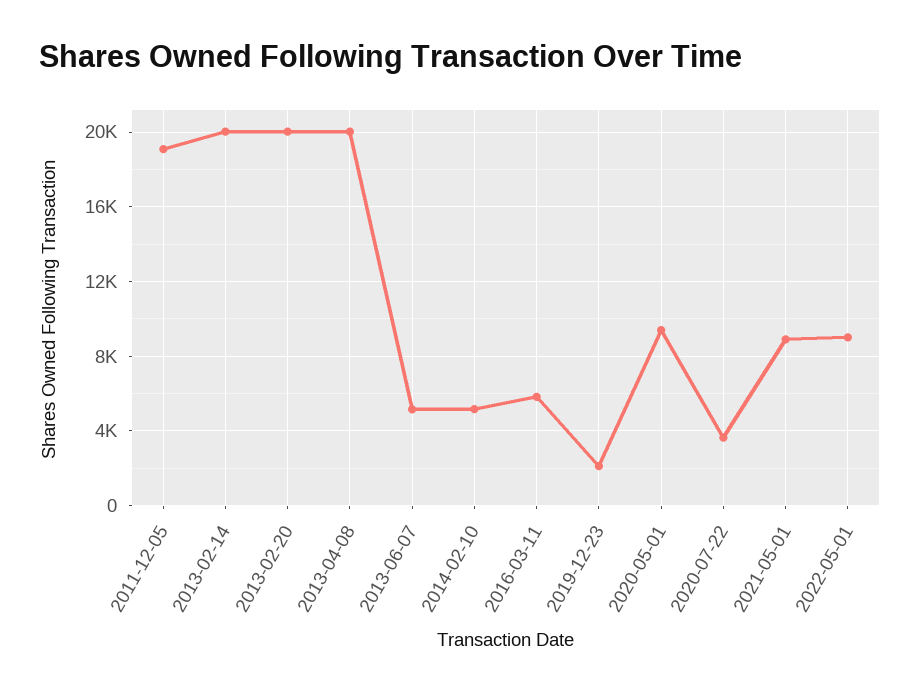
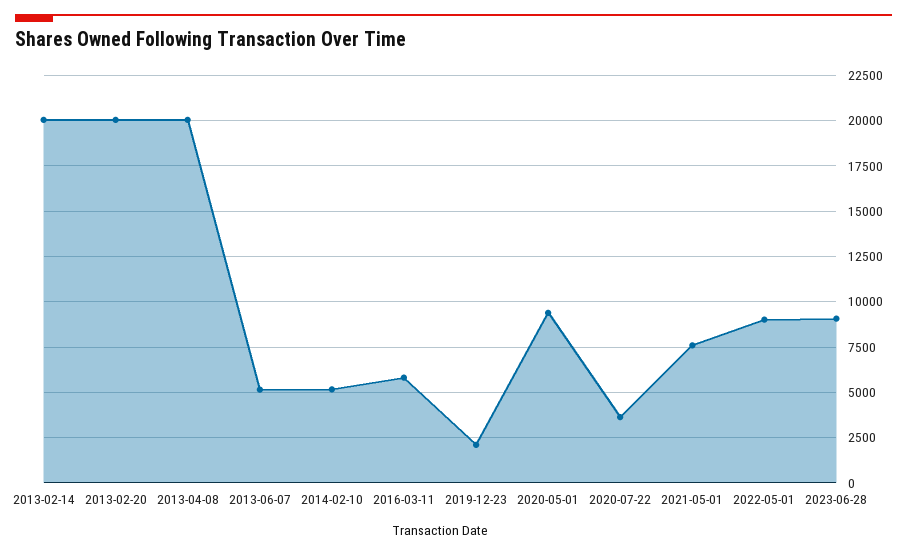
2011-12-05: 19000 -> none
2021-05-01: 9000 -> 7500
2023-06-28: none -> 9000

